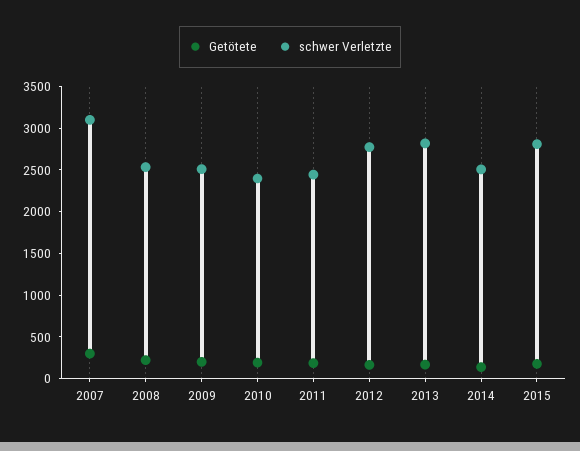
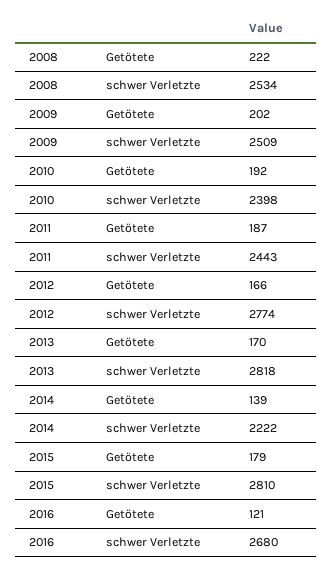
Getötete, 2007: 300 -> none
schwer Verletzte, 2007: 3100 -> none
schwer Verletzte, 2014: 2500 -> 2222
Getötete, 2016: none -> 121
schwer Verletzte, 2016: none -> 2680

